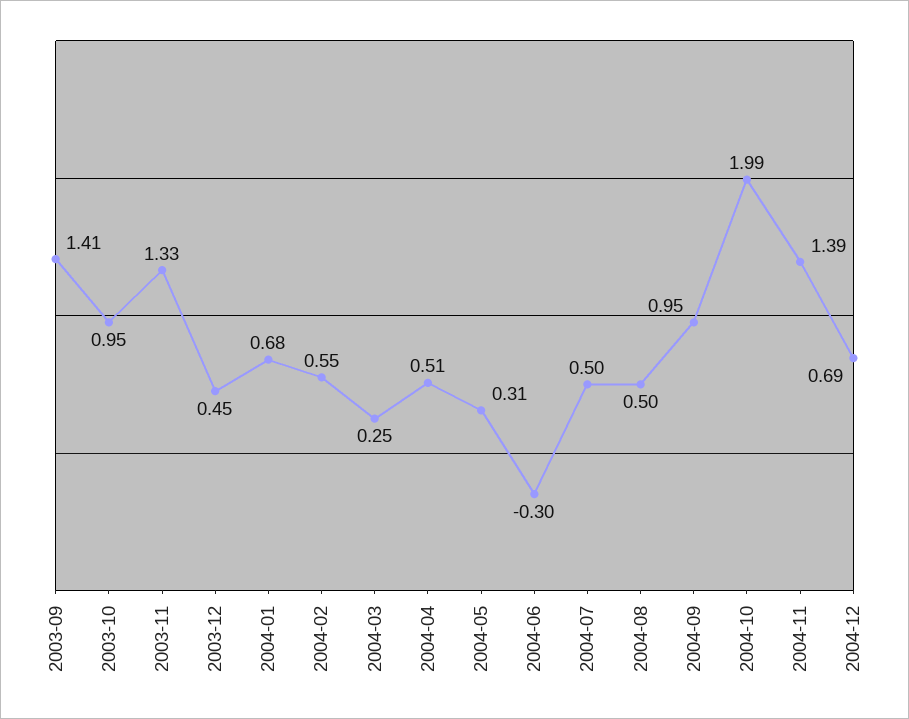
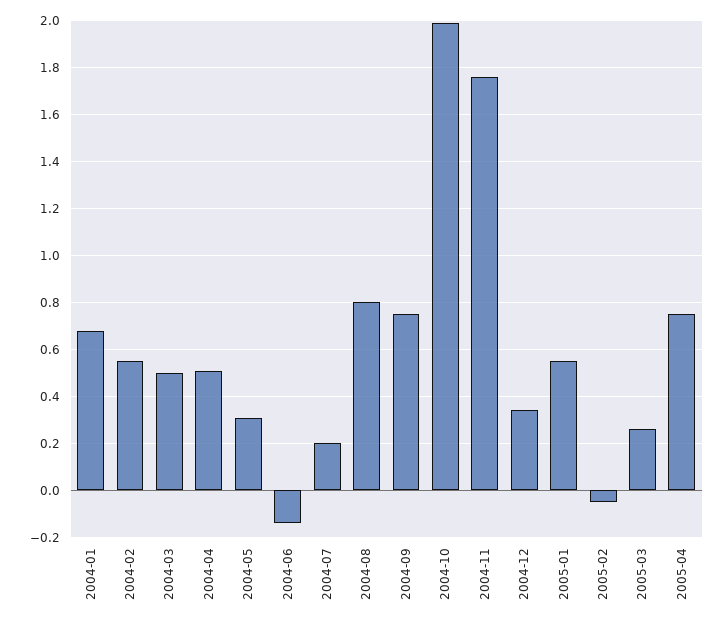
2003-09: 1.41 -> none
2003-10: 0.95 -> none
2003-11: 1.33 -> none
2003-12: 0.45 -> none
2004-03: 0.25 -> 0.5
2004-06: -0.3 -> -0.15
2004-07: 0.5 -> 0.2
2004-08: 0.5 -> 0.8
2004-09: 0.95 -> 0.75
2004-11: 1.39 -> 1.75
2004-12: 0.69 -> 0.35
2005-01: none -> 0.55
2005-02: none -> -0.05
2005-03: none -> 0.25
2005-04: none -> 0.75

